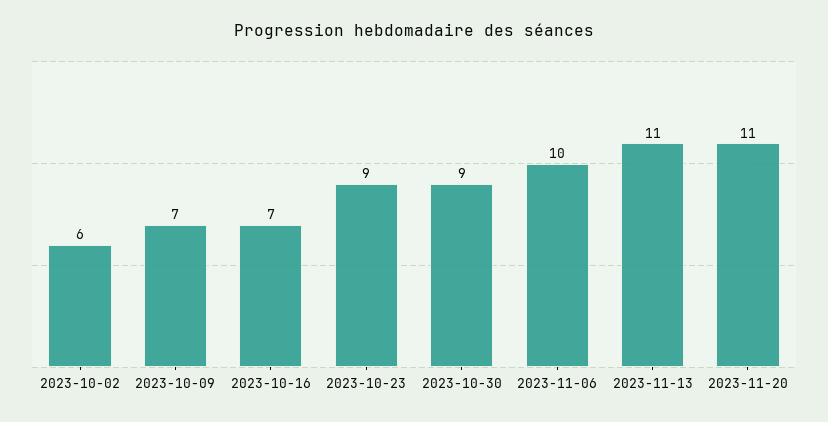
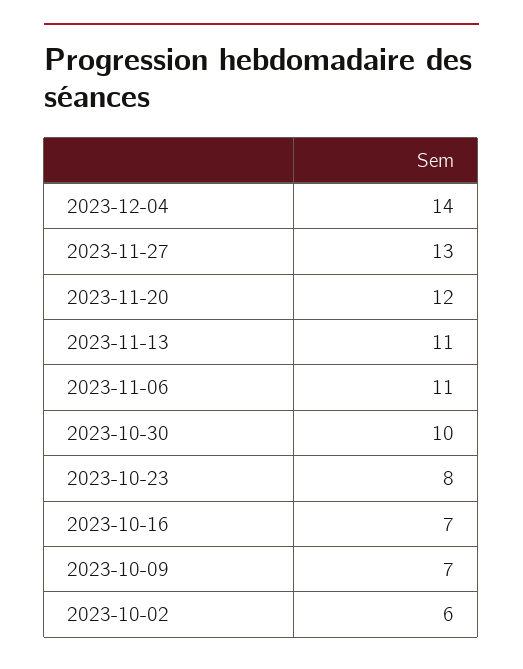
2023-10-23: 9 -> 8
2023-10-30: 9 -> 10
2023-11-06: 10 -> 11
2023-11-20: 11 -> 12
2023-12-04: none -> 14
2023-11-27: none -> 13

